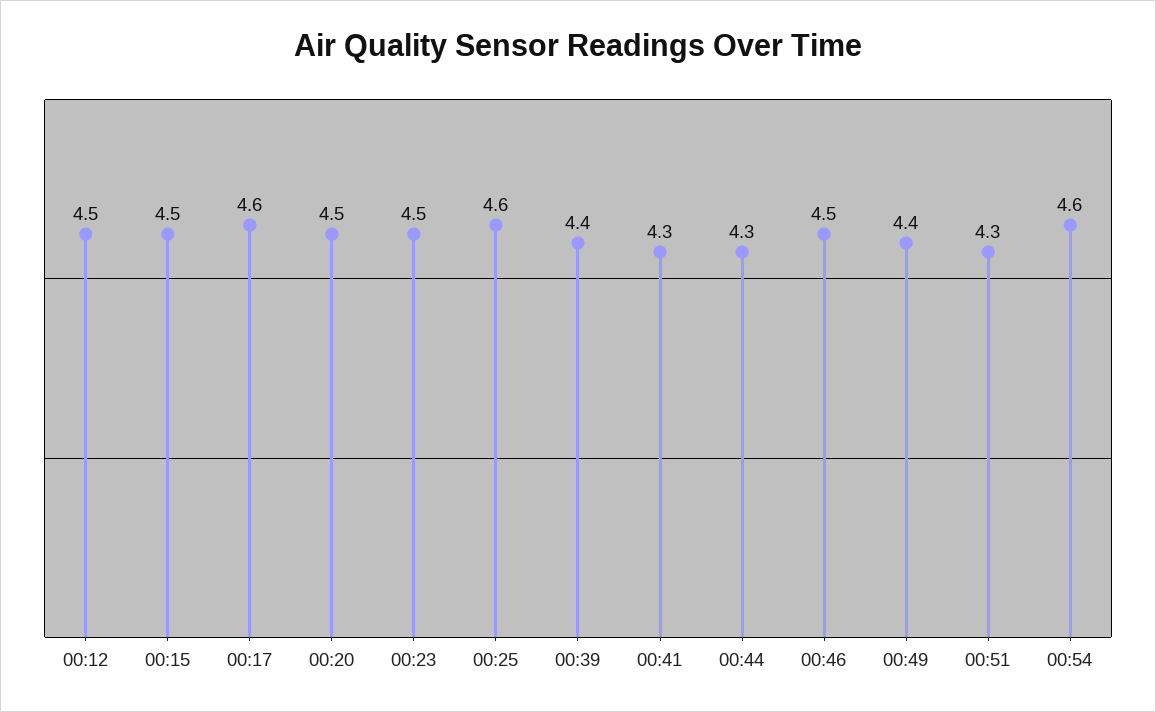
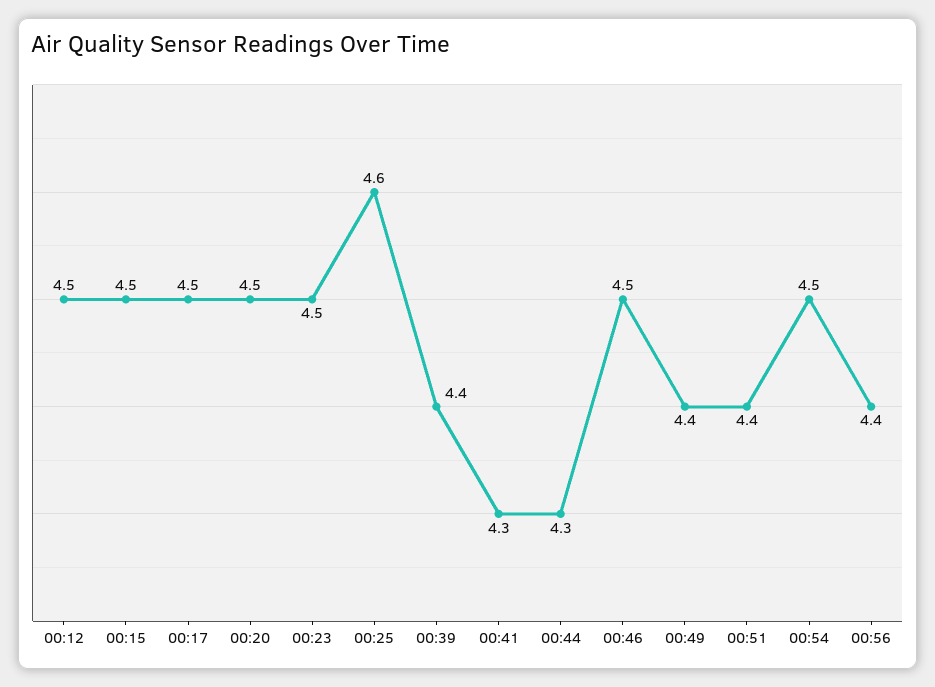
00:17: 4.6 -> 4.5
00:51: 4.3 -> 4.4
00:54: 4.6 -> 4.5
00:56: none -> 4.4

